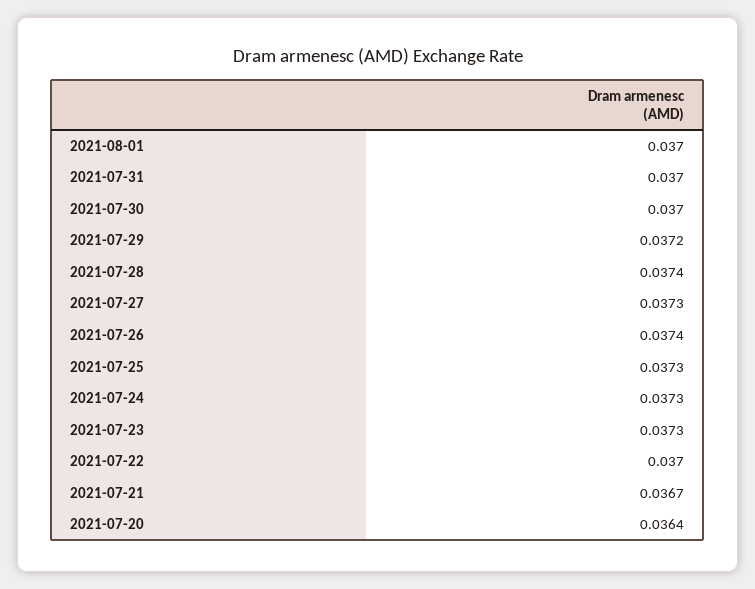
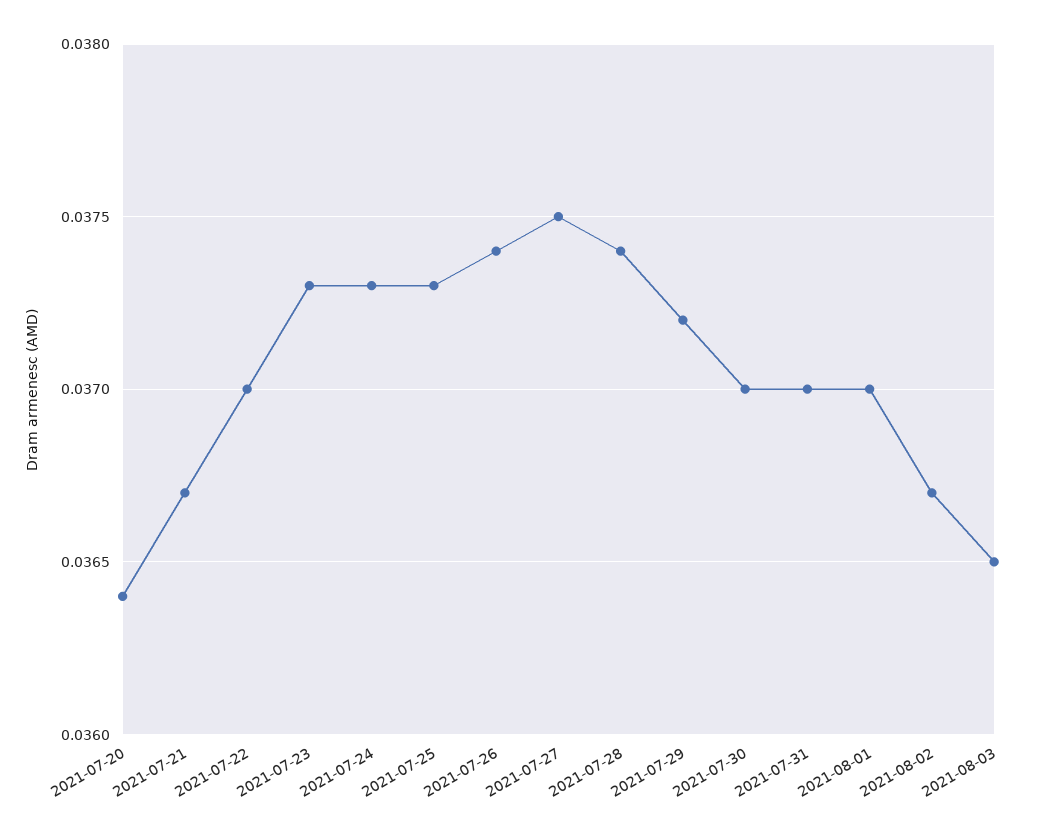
2021-07-27: 0.0373 -> 0.0375
2021-08-02: none -> 0.0367
2021-08-03: none -> 0.0365

